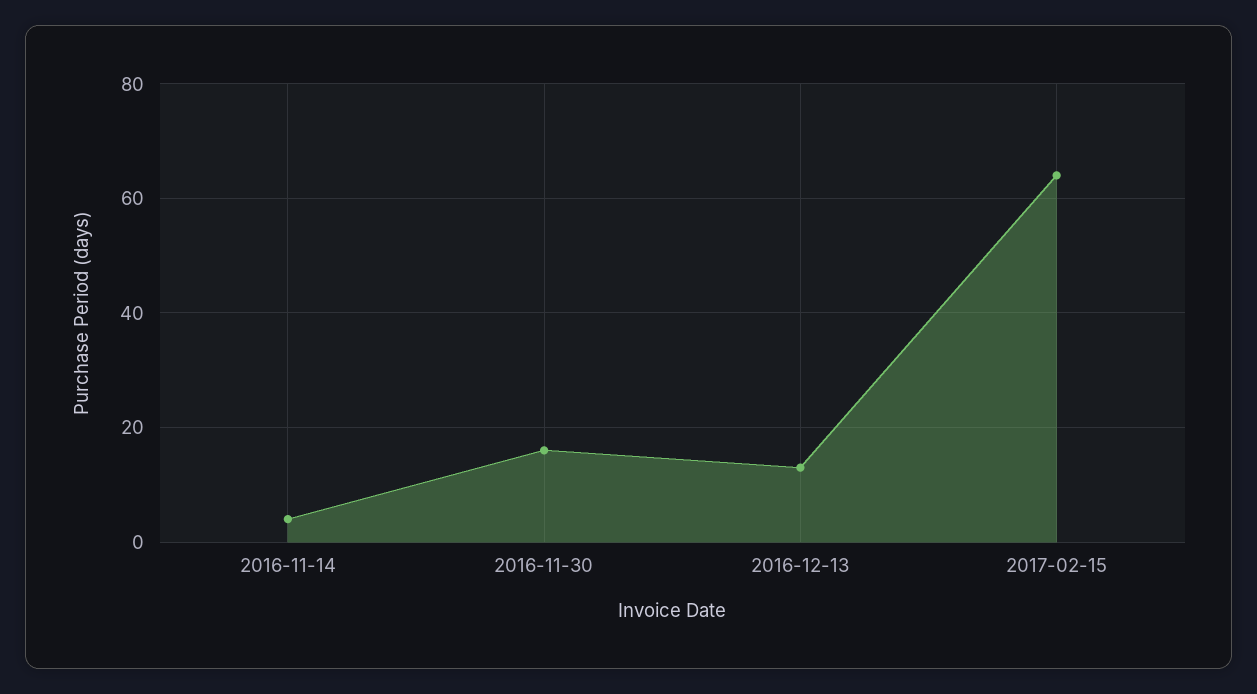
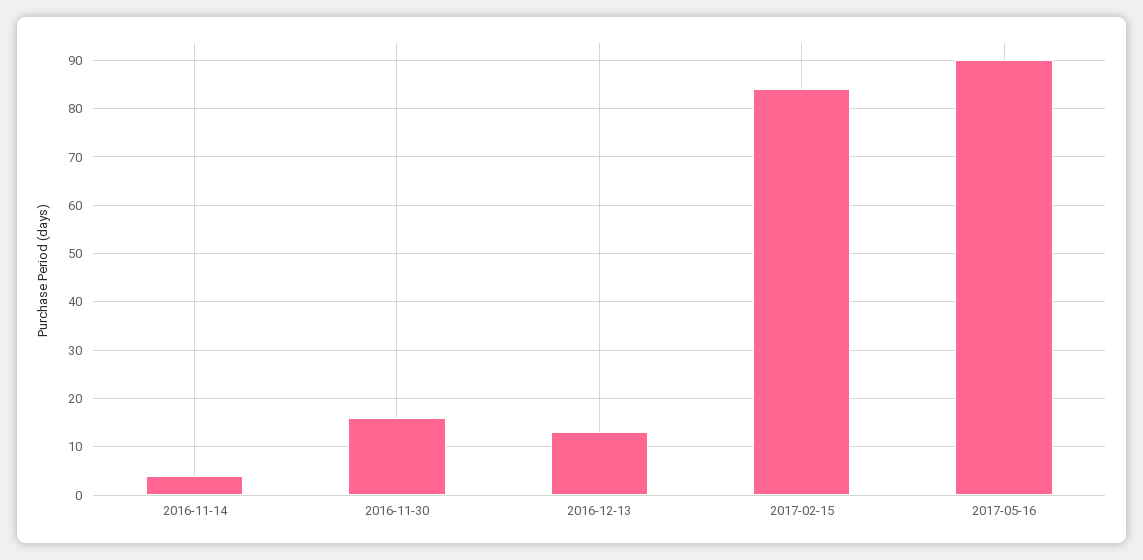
2017-02-15: 65 -> 85
2017-05-16: none -> 90

